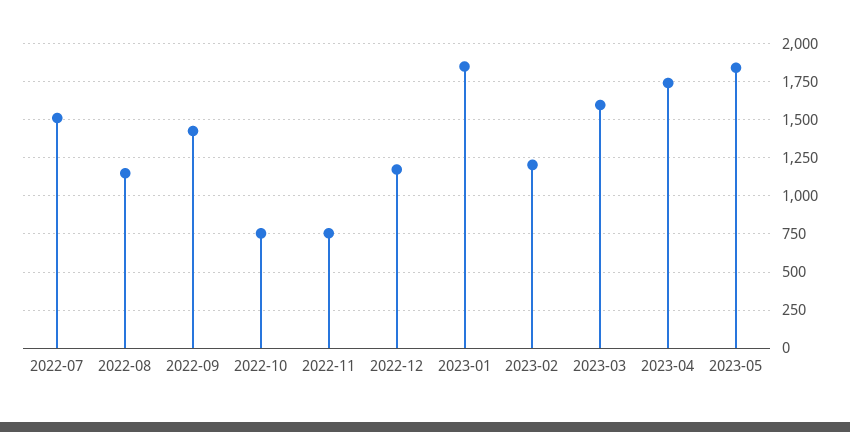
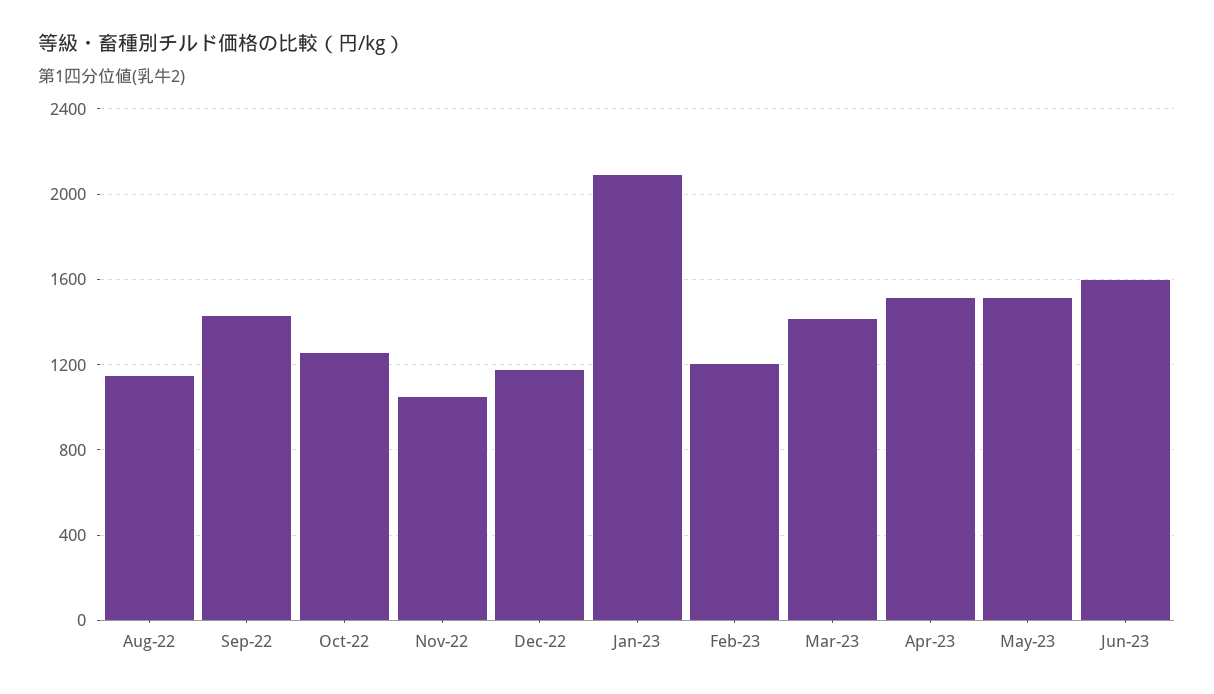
2022-07: 1500 -> none
2022-10: 750 -> 1250
2022-11: 750 -> 1050
2023-01: 1850 -> 2100
2023-03: 1600 -> 1400
2023-04: 1750 -> 1500
2023-05: 1850 -> 1500
Jun-23: none -> 1600

